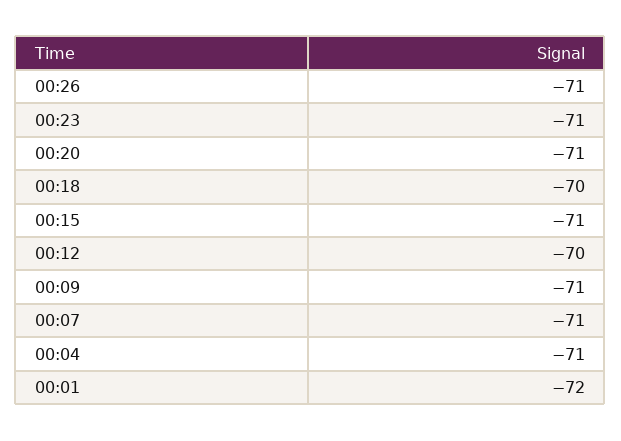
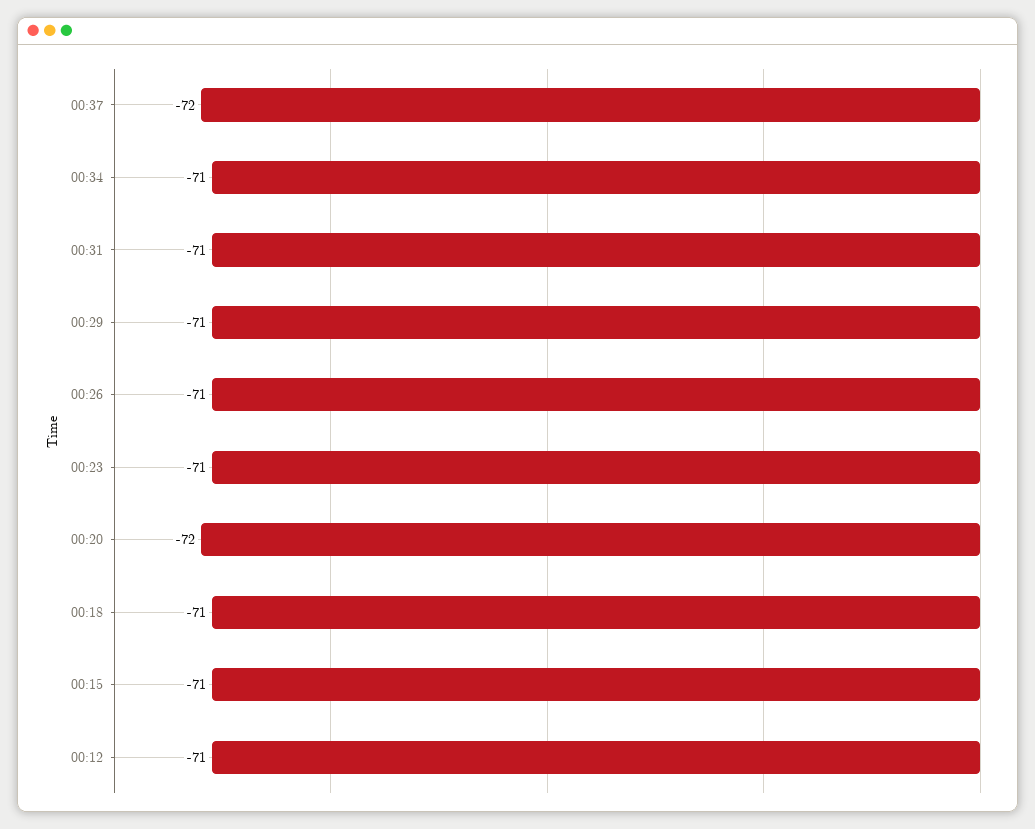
00:20: -71 -> -72
00:18: -70 -> -71
00:12: -70 -> -71
00:09: -71 -> none
00:07: -71 -> none
00:04: -71 -> none
00:01: -72 -> none
00:37: none -> -72
00:34: none -> -71
00:31: none -> -71
00:29: none -> -71

